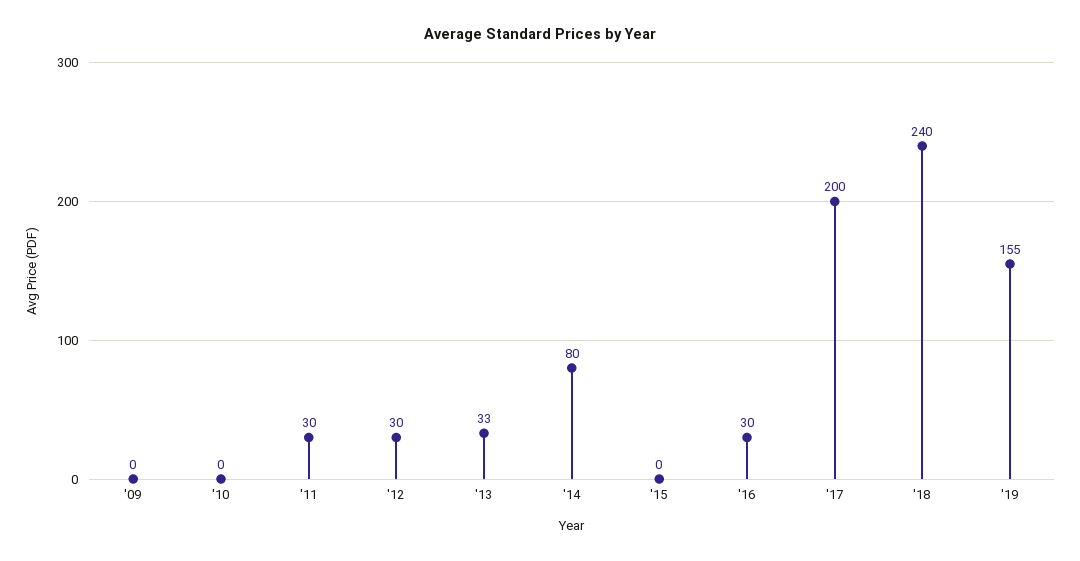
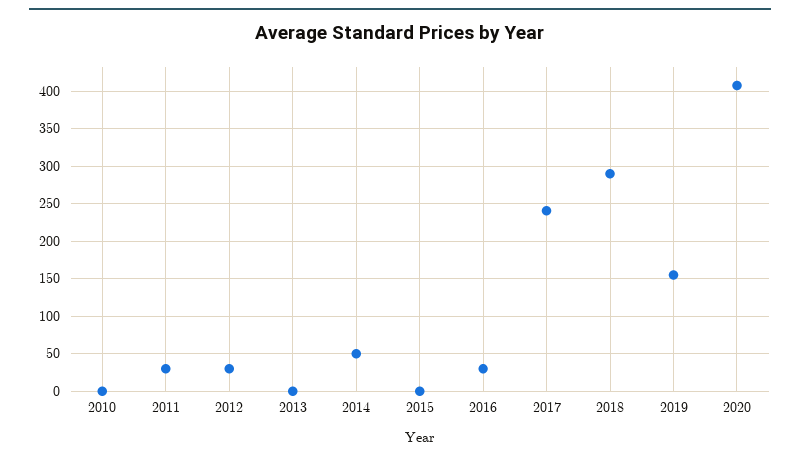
'09: 0 -> none
'13: 33 -> 0
'14: 80 -> 50
'17: 200 -> 240
'18: 240 -> 290
2020: none -> 410

